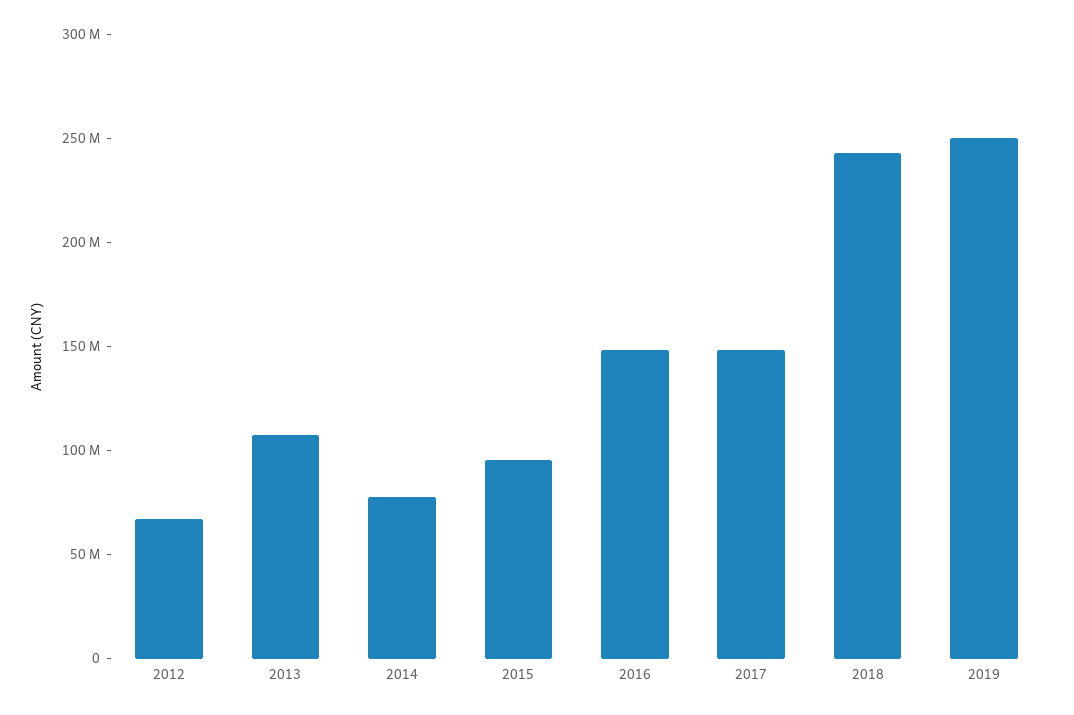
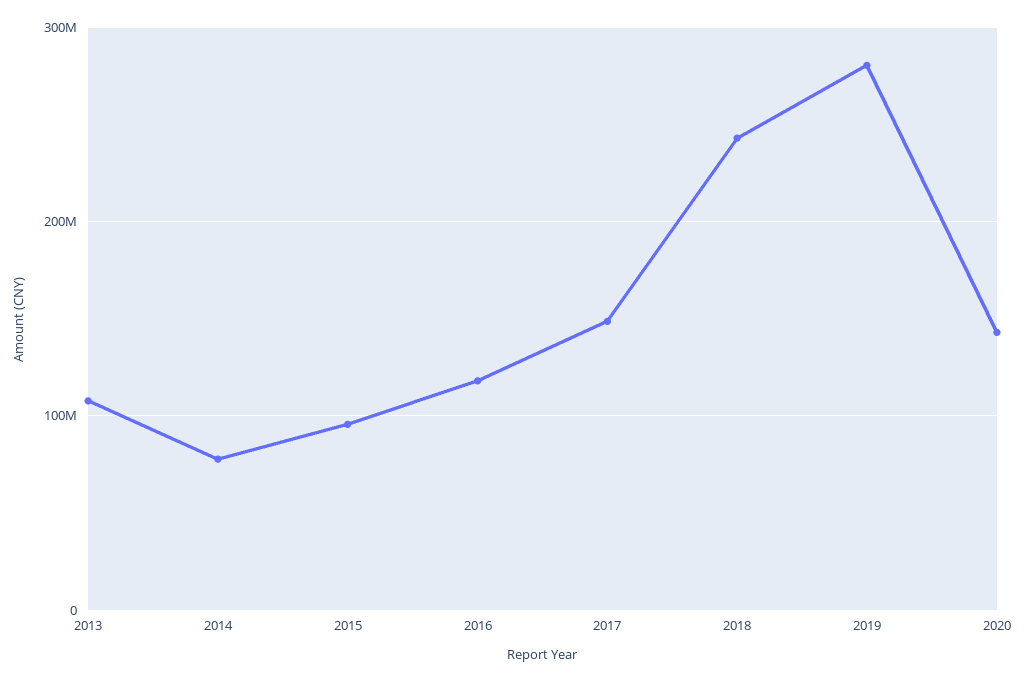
2012: 70000000 -> none
2016: 150000000 -> 120000000
2019: 250000000 -> 280000000
2020: none -> 140000000

